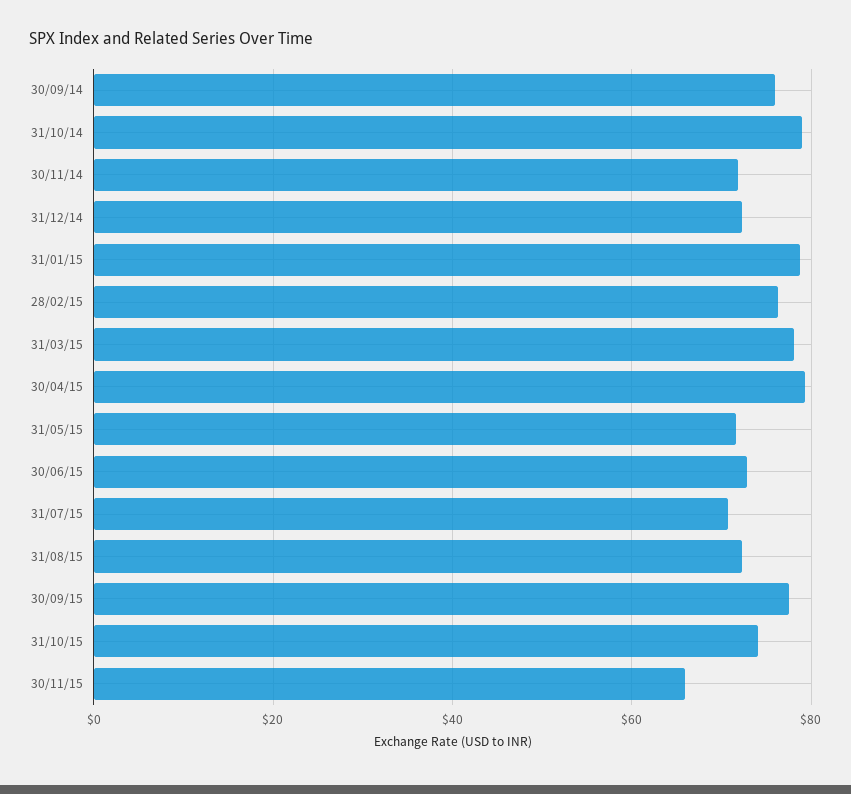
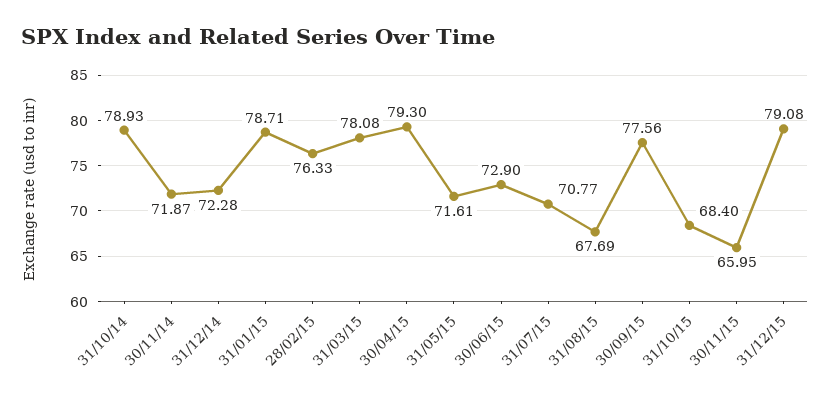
30/09/14: 76 -> none
31/08/15: 72 -> 67.69
31/10/15: 74 -> 68.4
31/12/15: none -> 79.08

